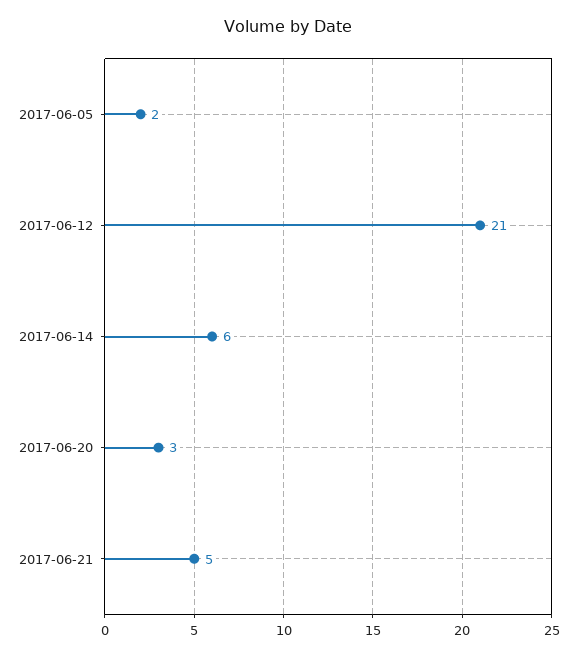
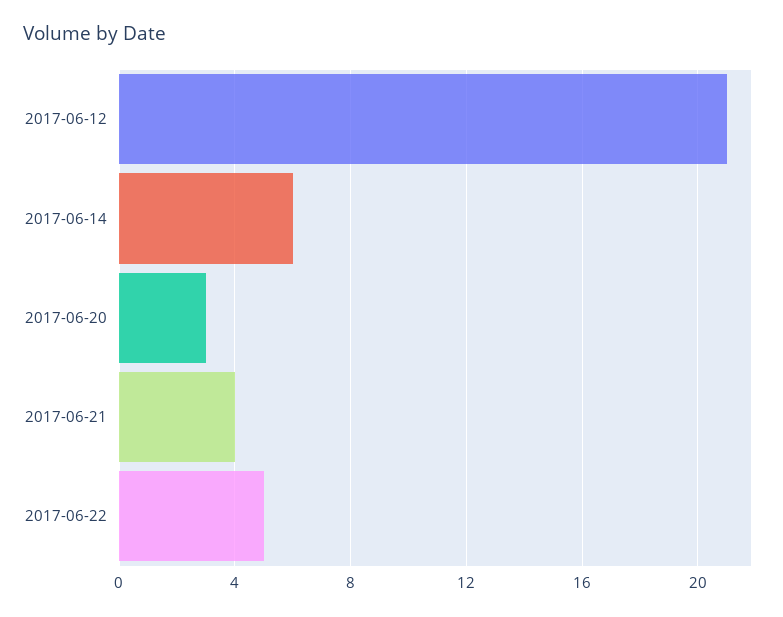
2017-06-05: 2 -> none
2017-06-21: 5 -> 4
2017-06-22: none -> 5

